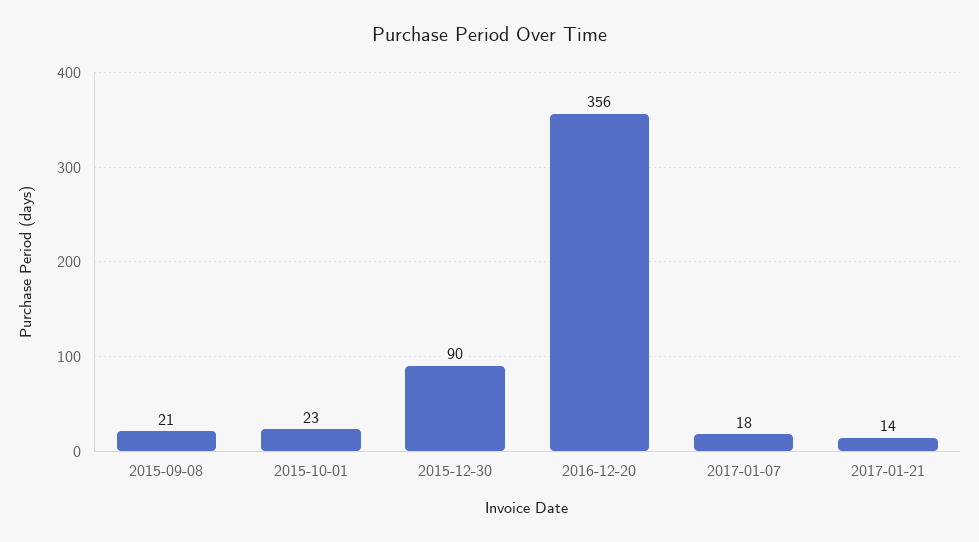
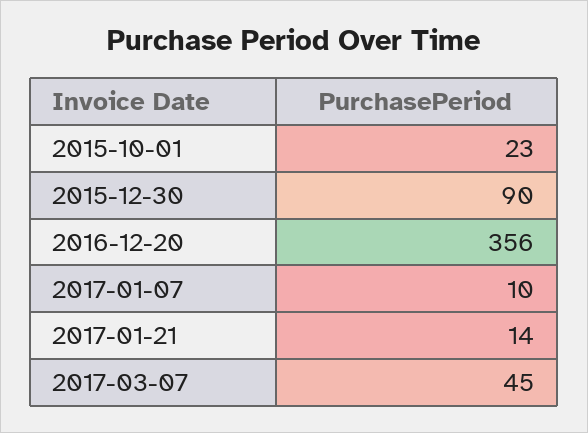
2015-09-08: 21 -> none
2017-01-07: 18 -> 10
2017-03-07: none -> 45

